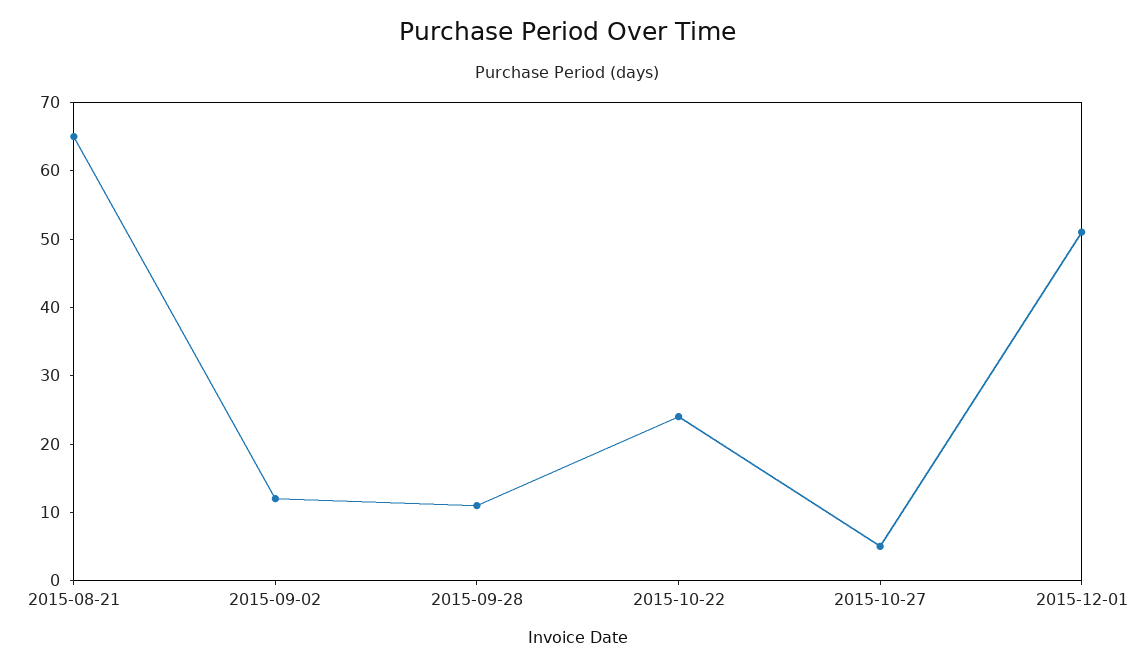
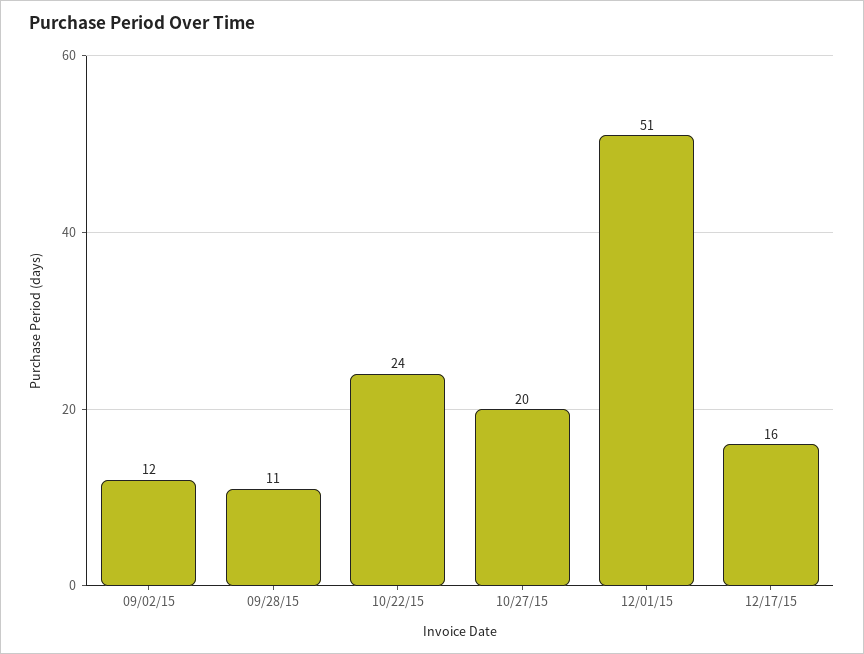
2015-08-21: 65 -> none
2015-10-27: 5 -> 20
12/17/15: none -> 16

